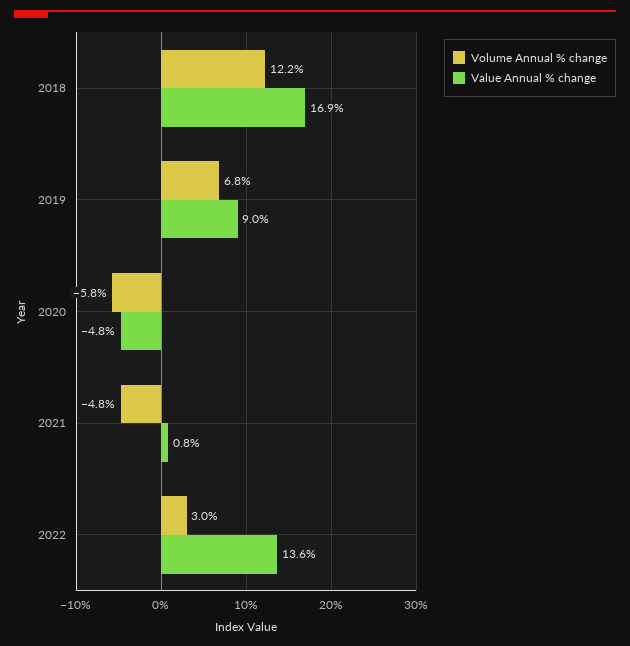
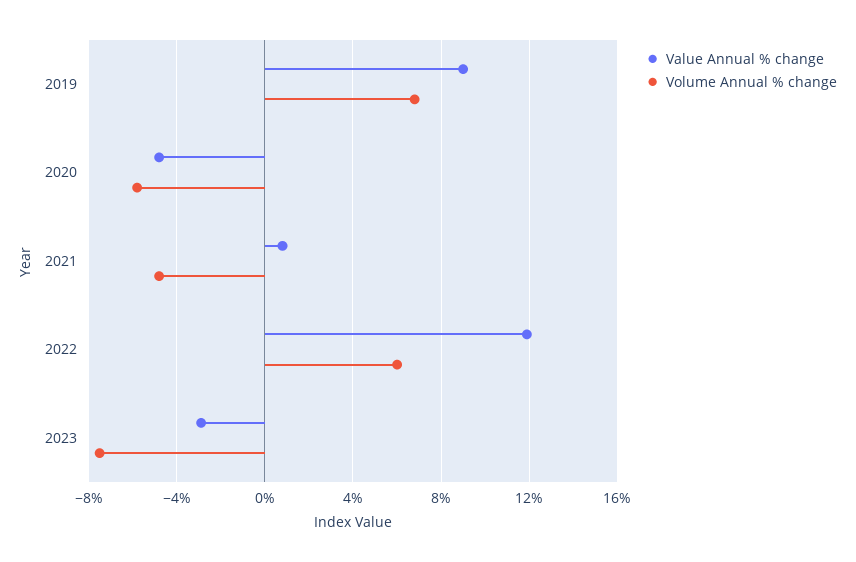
Volume Annual % change, 2018: 12.2 -> none
Value Annual % change, 2018: 16.9 -> none
Volume Annual % change, 2022: 3 -> 6
Value Annual % change, 2022: 13.6 -> 12
Value Annual % change, 2023: none -> -3
Volume Annual % change, 2023: none -> -7.5

